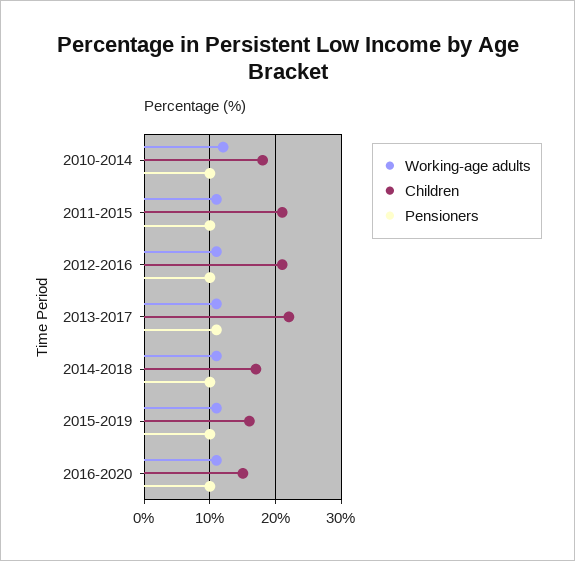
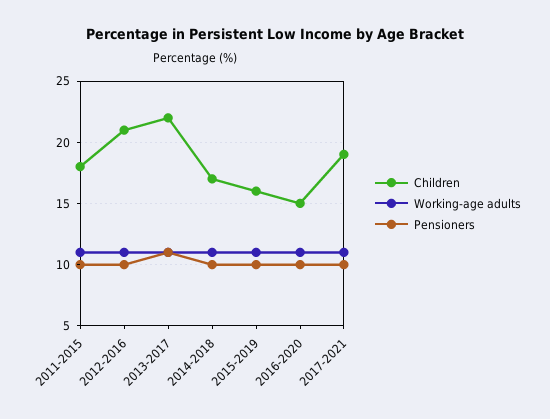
Working-age adults, 2010-2014: 12 -> none
Children, 2010-2014: 18 -> none
Pensioners, 2010-2014: 10 -> none
Children, 2011-2015: 21 -> 18
Children, 2017-2021: none -> 19
Working-age adults, 2017-2021: none -> 11
Pensioners, 2017-2021: none -> 10

